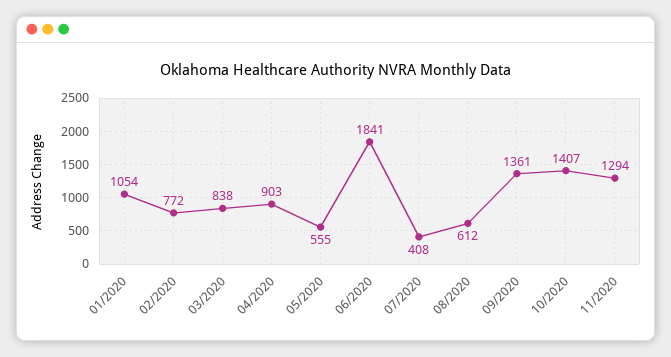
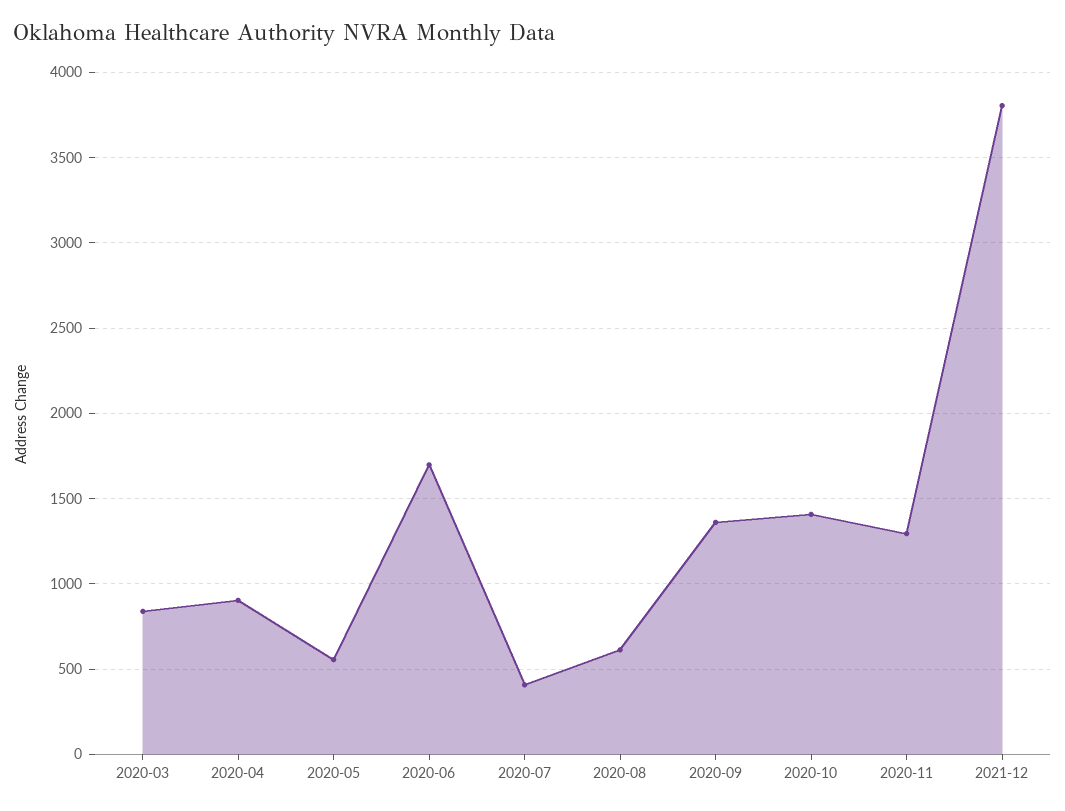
01/2020: 1054 -> none
02/2020: 772 -> none
06/2020: 1841 -> 1700
2021-12: none -> 3800

